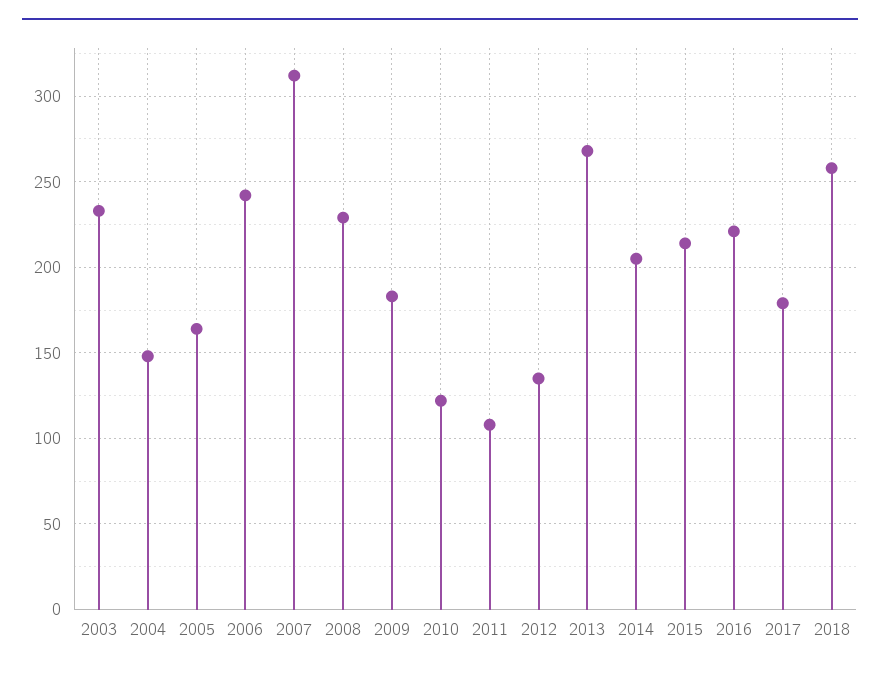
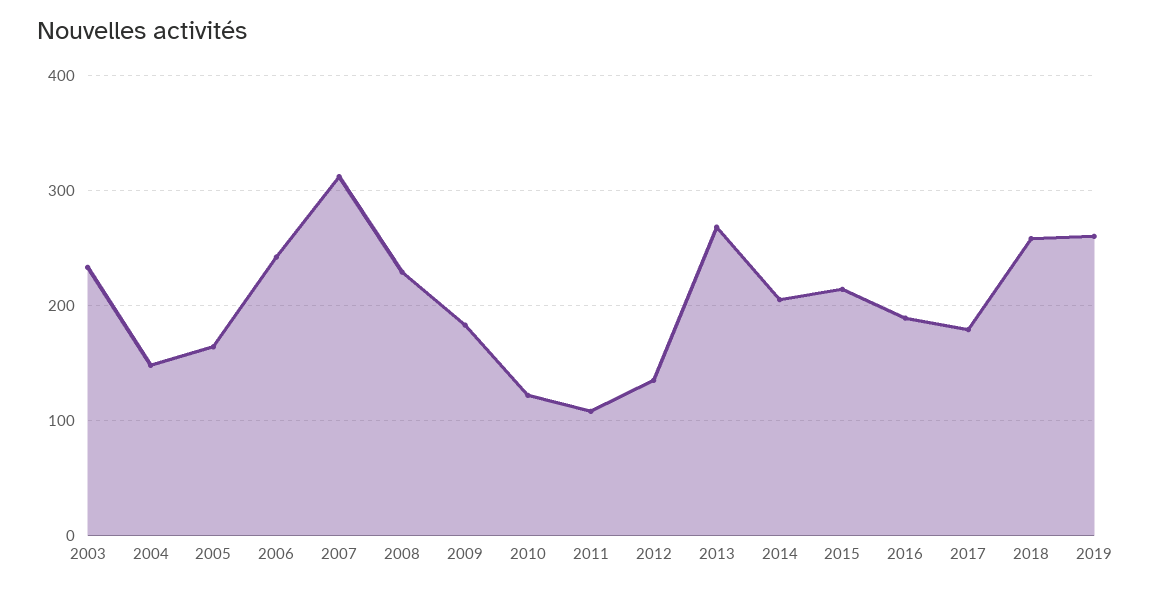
2016: 220 -> 190
2019: none -> 260

